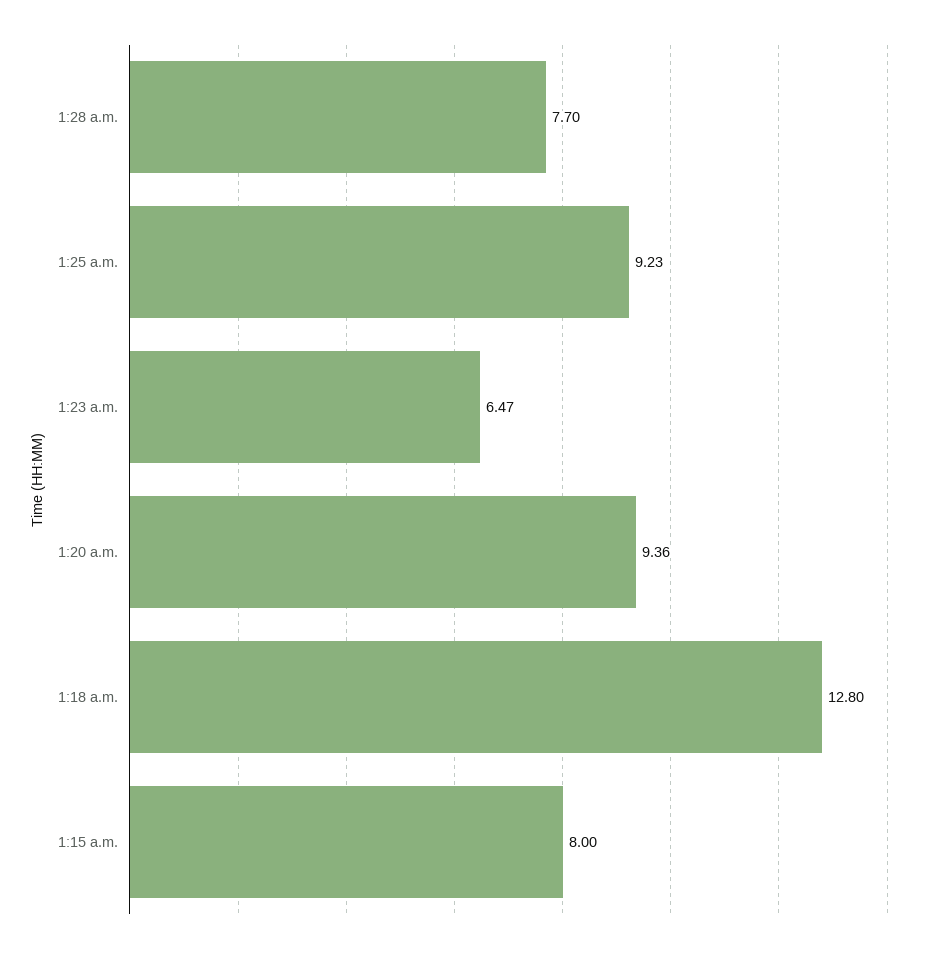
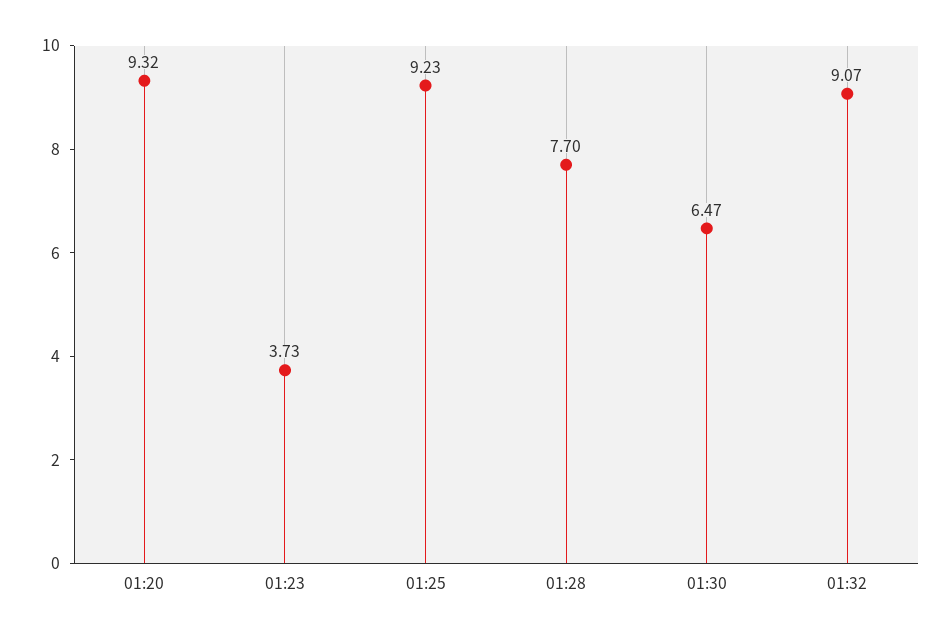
1:23 a.m.: 6.47 -> 3.73
1:20 a.m.: 9.36 -> 9.32
1:18 a.m.: 12.8 -> none
1:15 a.m.: 8 -> none
01:30: none -> 6.47
01:32: none -> 9.07

